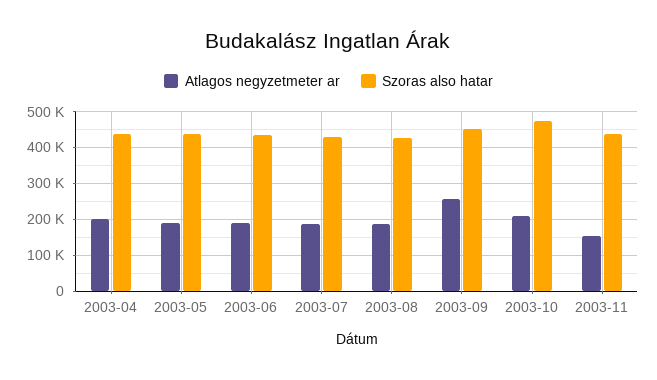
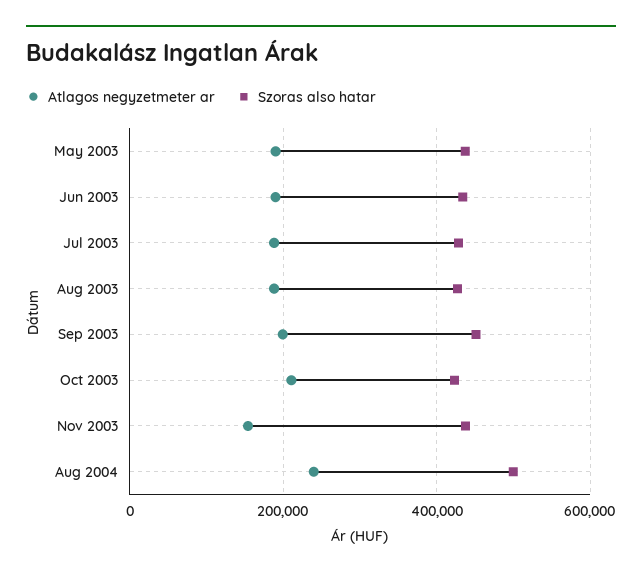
Atlagos negyzetmeter ar, 2003-04: 200000 -> none
Szoras also hatar, 2003-04: 440000 -> none
Atlagos negyzetmeter ar, 2003-09: 260000 -> 200000
Szoras also hatar, 2003-10: 480000 -> 420000
Atlagos negyzetmeter ar, Aug 2004: none -> 240000
Szoras also hatar, Aug 2004: none -> 500000

